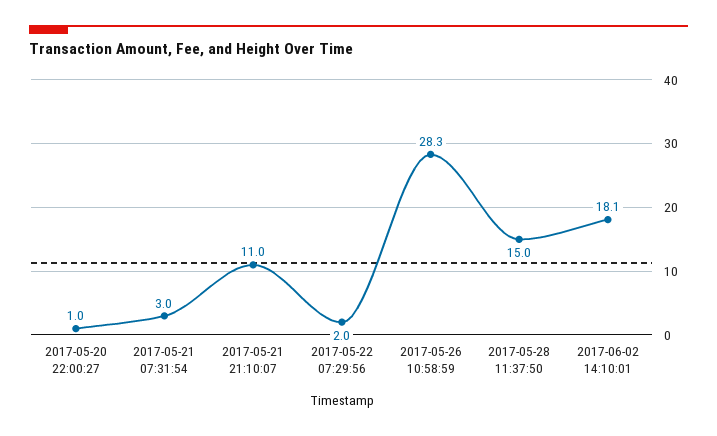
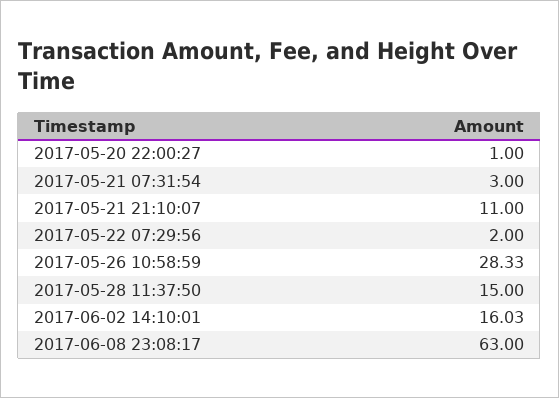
2017-06-02 14:10:01: 18.1 -> 16.03
2017-06-08 23:08:17: none -> 63

